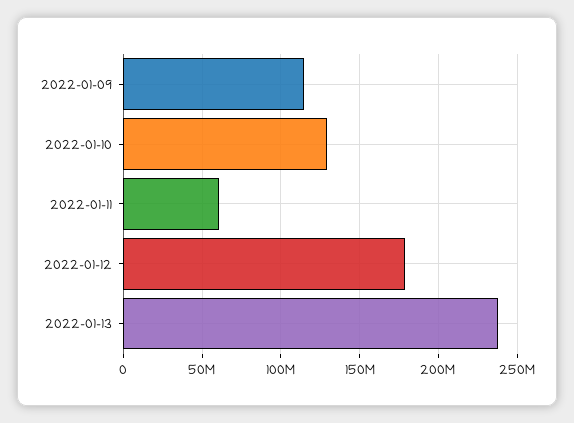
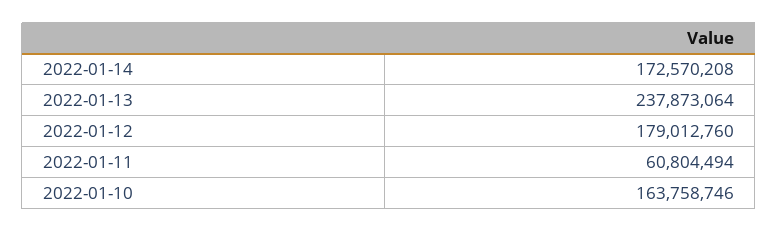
2022-01-09: 115000000 -> none
2022-01-10: 130000000 -> 163758746
2022-01-14: none -> 172570208

